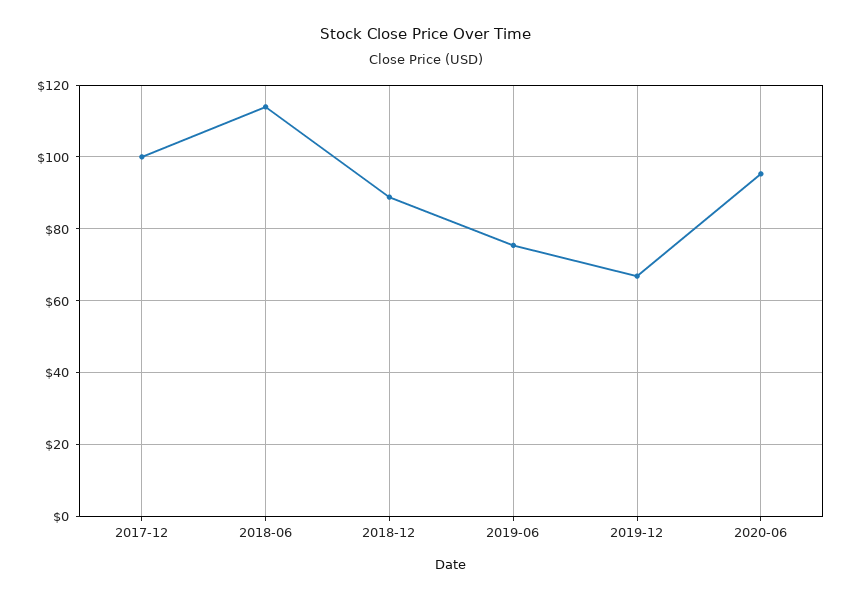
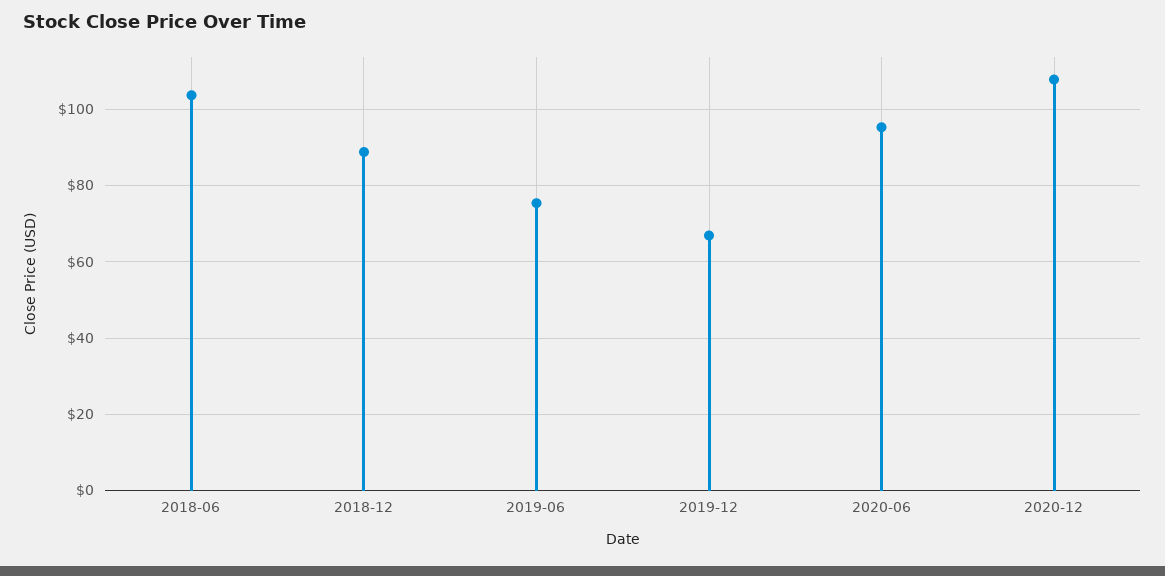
2017-12: 100 -> none
2018-06: 114 -> 104
2020-12: none -> 108

